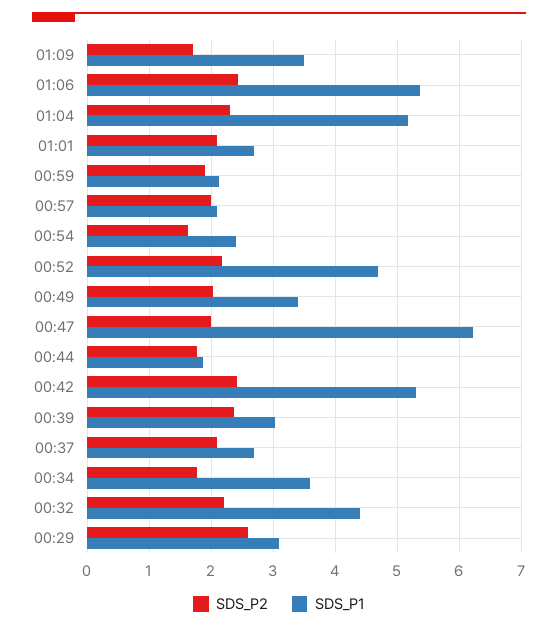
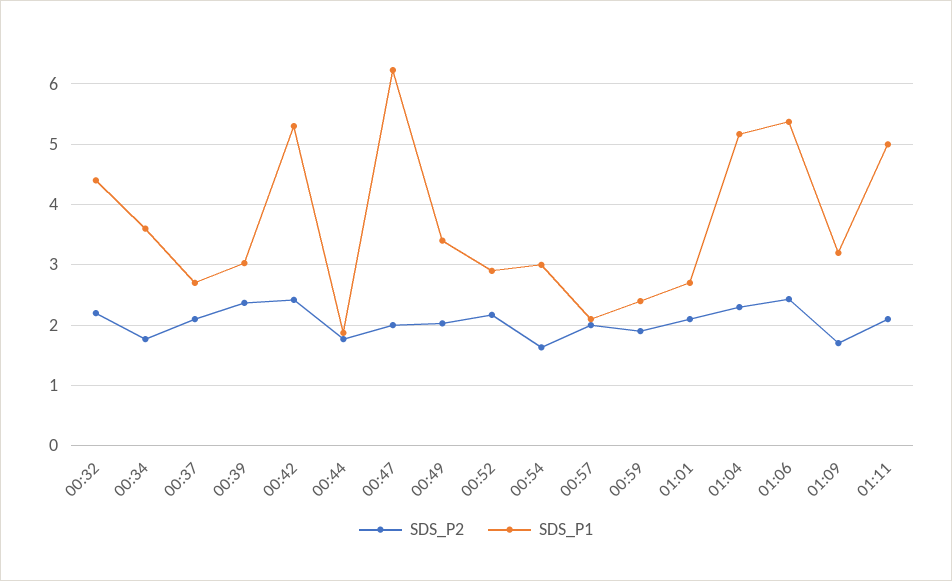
SDS_P1, 01:09: 3.5 -> 3.2
SDS_P1, 00:59: 2.1 -> 2.4
SDS_P1, 00:54: 2.4 -> 3
SDS_P1, 00:52: 4.7 -> 2.9
SDS_P2, 00:29: 2.6 -> none
SDS_P1, 00:29: 3.1 -> none
SDS_P2, 01:11: none -> 2.1
SDS_P1, 01:11: none -> 5

